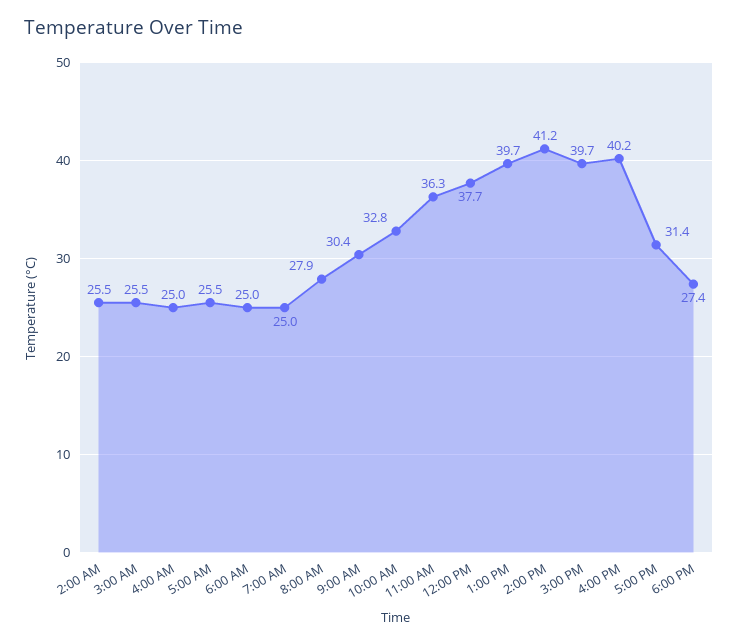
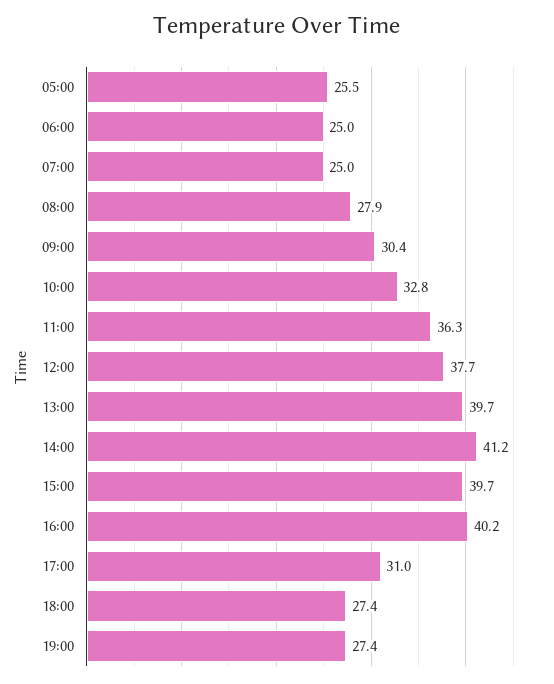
2:00 AM: 25.5 -> none
3:00 AM: 25.5 -> none
4:00 AM: 25 -> none
5:00 PM: 31.4 -> 31
19:00: none -> 27.4

